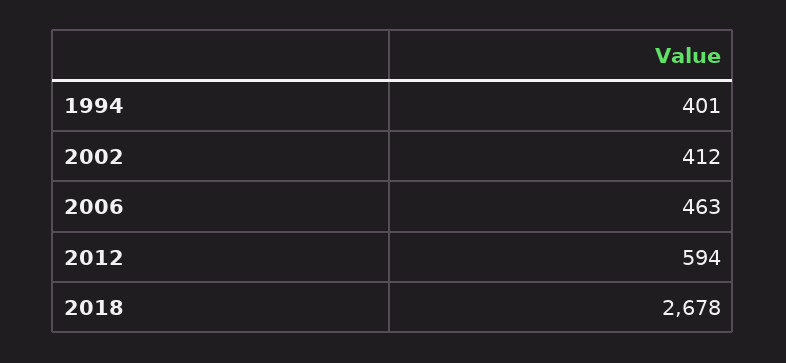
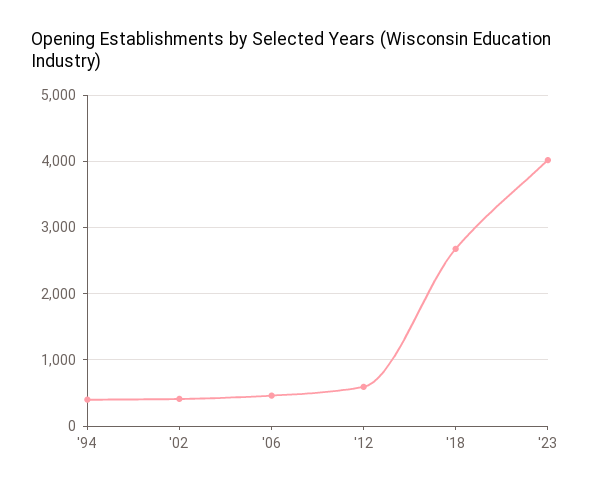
'23: none -> 4000

